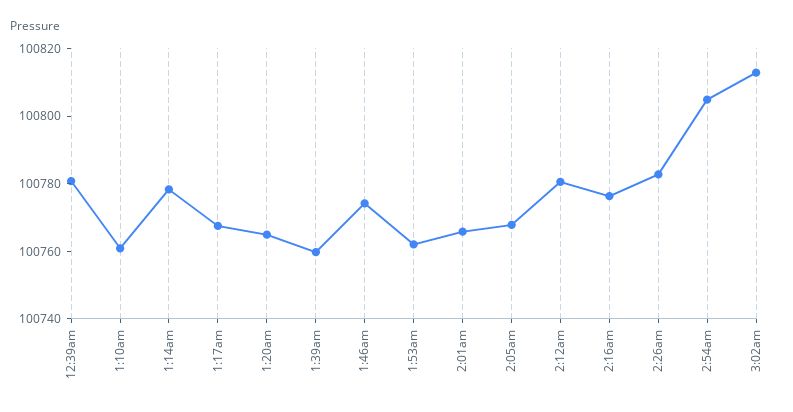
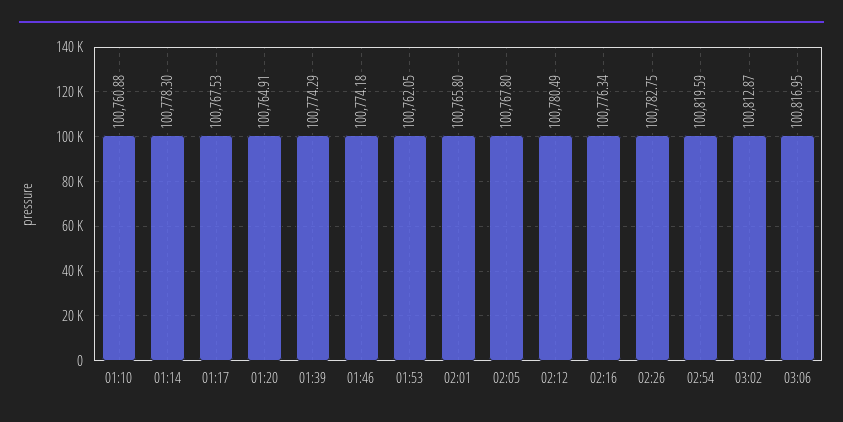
12:39am: 100780 -> none
1:39am: 100760 -> 100774.29
2:54am: 100805 -> 100819.59
03:06: none -> 100816.95

